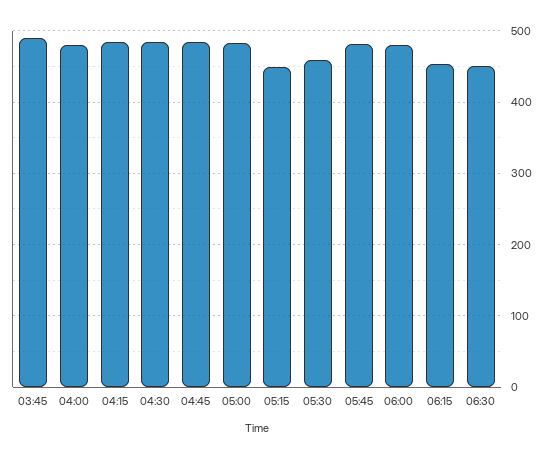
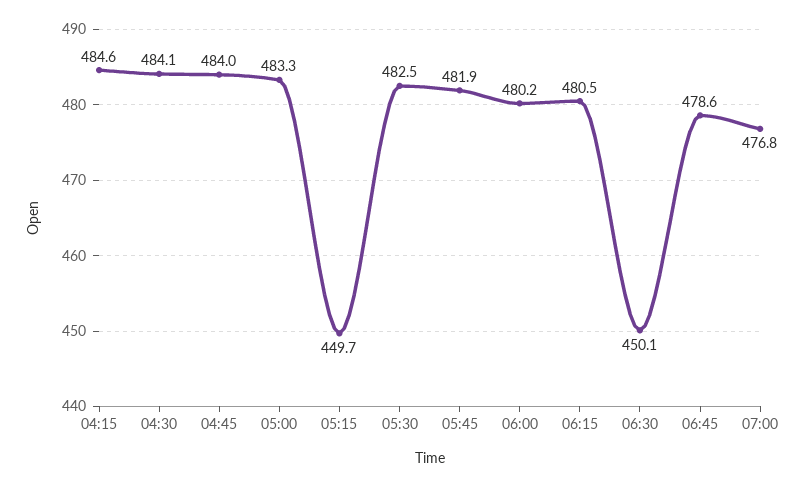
03:45: 490 -> none
04:00: 480 -> none
05:30: 460 -> 482.5
06:15: 450 -> 480.5
06:45: none -> 478.6
07:00: none -> 476.8

